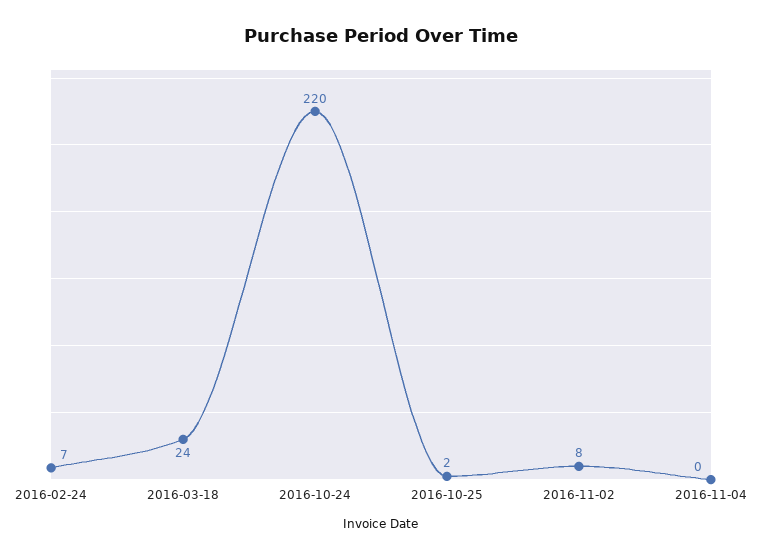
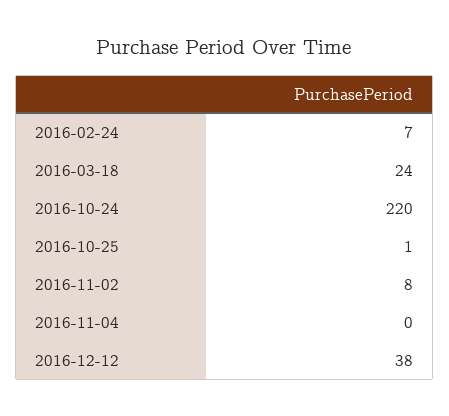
2016-10-25: 2 -> 1
2016-12-12: none -> 38

